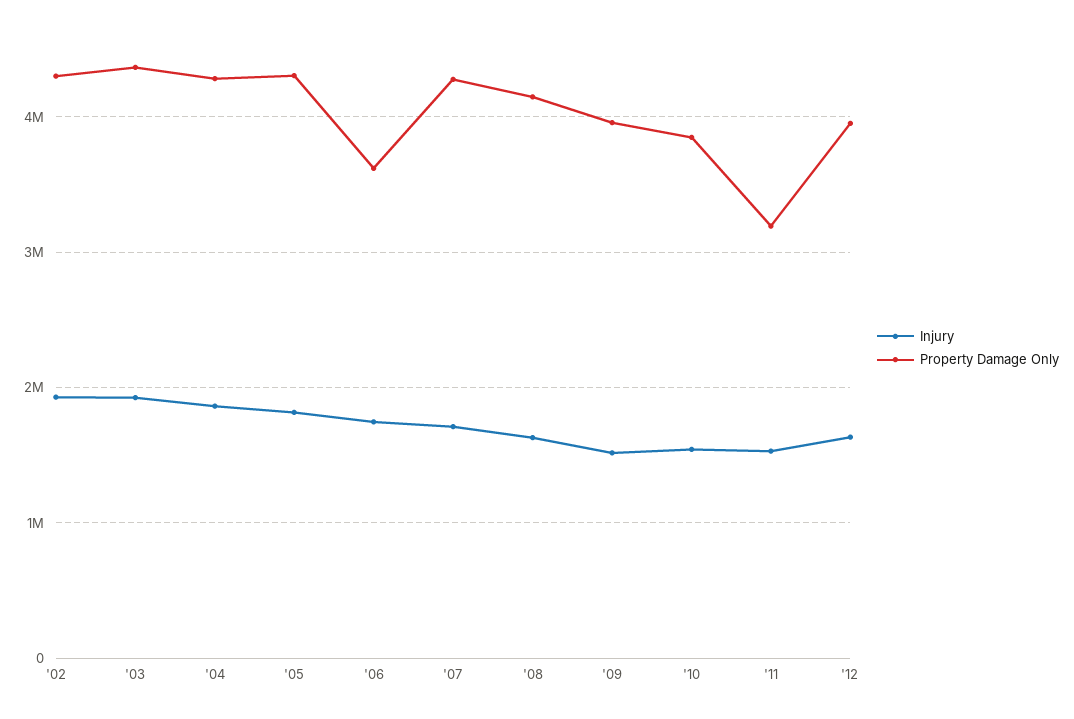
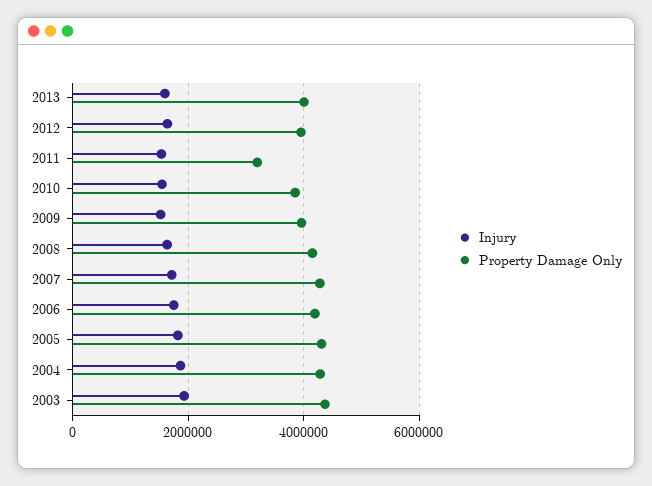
Injury, '02: 1900000 -> none
Property Damage Only, '02: 4300000 -> none
Property Damage Only, '06: 3600000 -> 4200000
Injury, 2013: none -> 1600000
Property Damage Only, 2013: none -> 4000000

